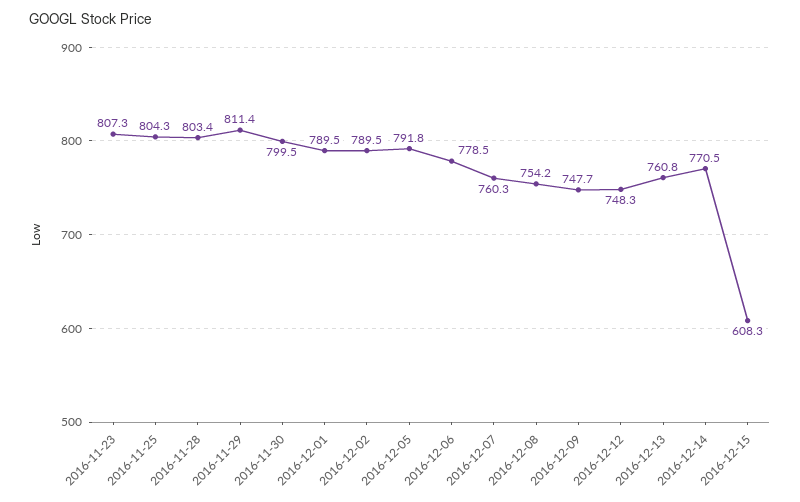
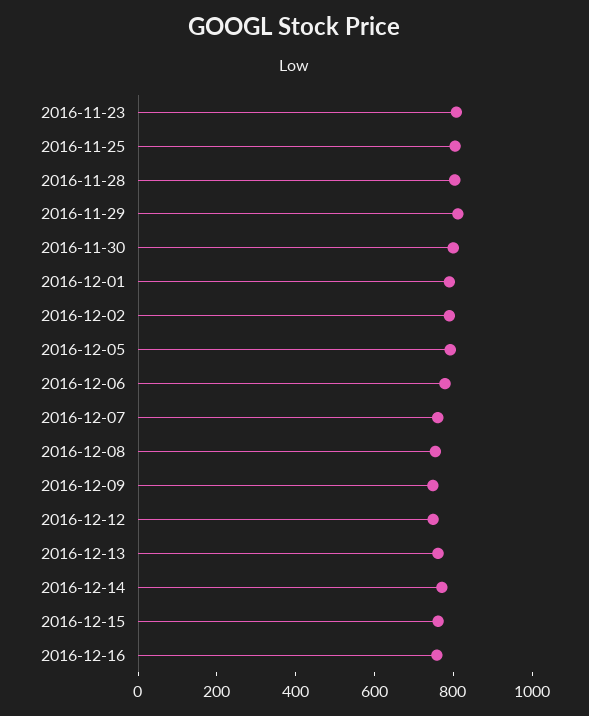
2016-12-15: 608.3 -> 750
2016-12-16: none -> 750

